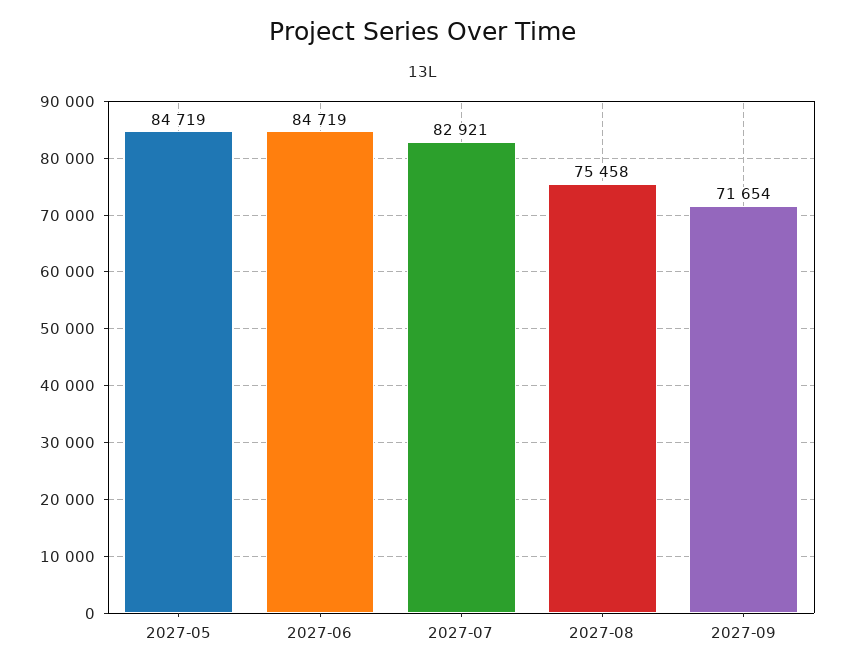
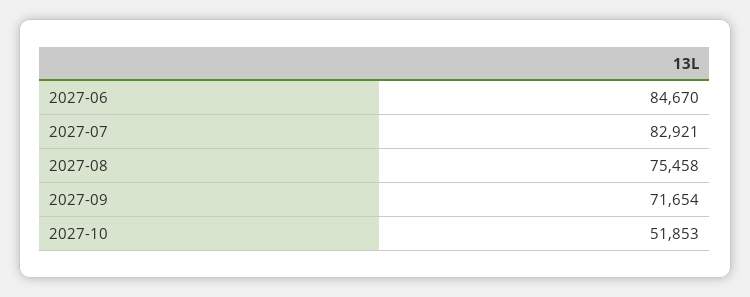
2027-05: 84719 -> none
2027-06: 84719 -> 84670
2027-10: none -> 51853

